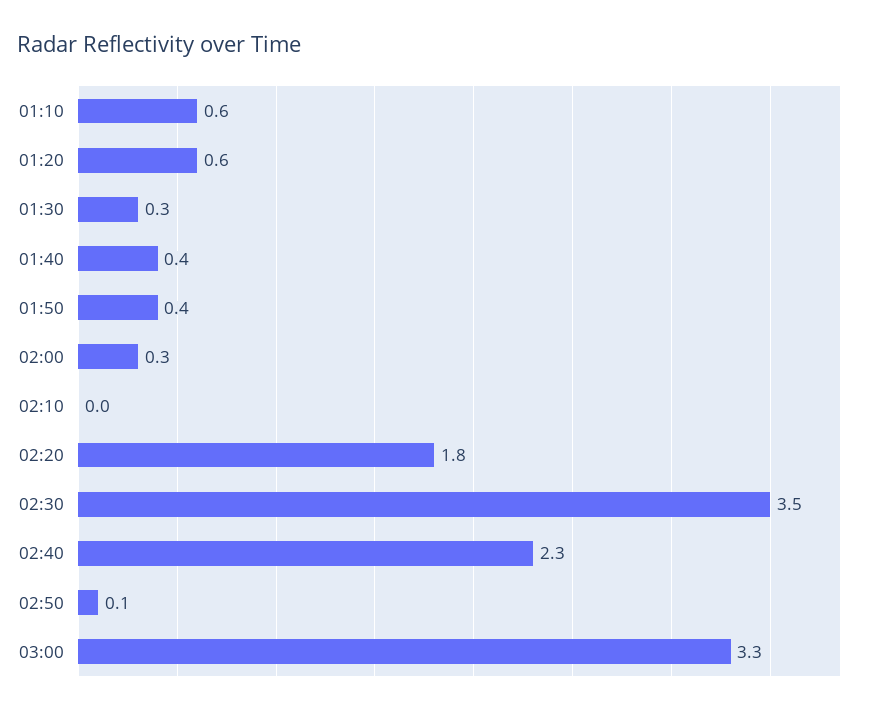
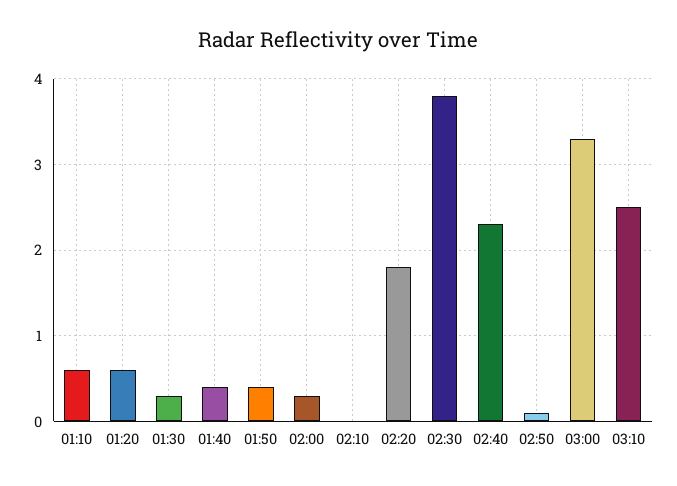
02:30: 3.5 -> 3.8
03:10: none -> 2.5

